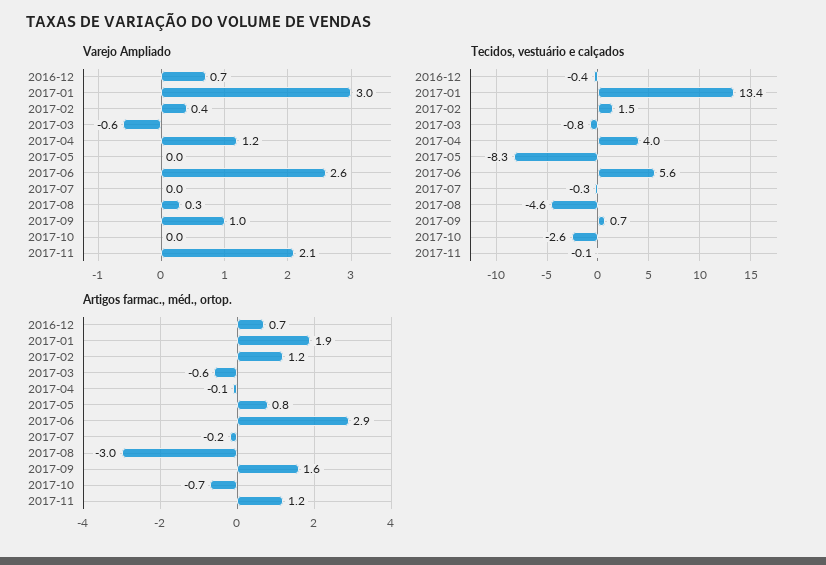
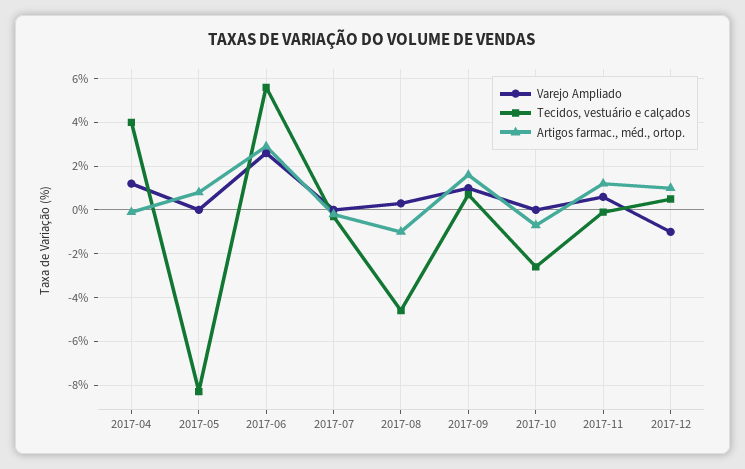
Varejo Ampliado, 2016-12: 0.7 -> none
Varejo Ampliado, 2017-01: 3 -> none
Varejo Ampliado, 2017-02: 0.4 -> none
Varejo Ampliado, 2017-03: -0.6 -> none
Varejo Ampliado, 2017-11: 2.1 -> 0.5
Tecidos, vestuário e calçados, 2016-12: -0.4 -> none
Tecidos, vestuário e calçados, 2017-01: 13.4 -> none
Tecidos, vestuário e calçados, 2017-02: 1.5 -> none
Tecidos, vestuário e calçados, 2017-03: -0.8 -> none
Artigos farmac., méd., ortop., 2016-12: 0.7 -> none
Artigos farmac., méd., ortop., 2017-01: 1.9 -> none
Artigos farmac., méd., ortop., 2017-02: 1.2 -> none
Artigos farmac., méd., ortop., 2017-03: -0.6 -> none
Artigos farmac., méd., ortop., 2017-08: -3 -> -1
Varejo Ampliado, 2017-12: none -> -1
Tecidos, vestuário e calçados, 2017-12: none -> 0.5
Artigos farmac., méd., ortop., 2017-12: none -> 1

